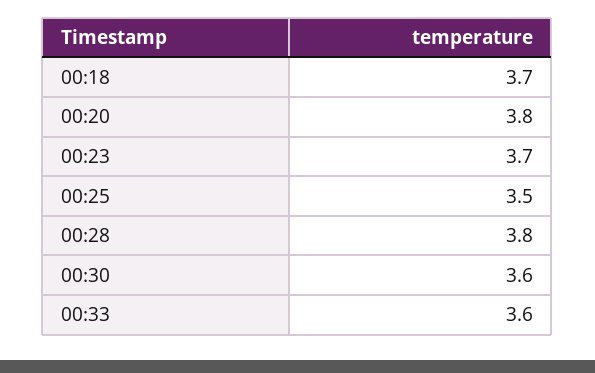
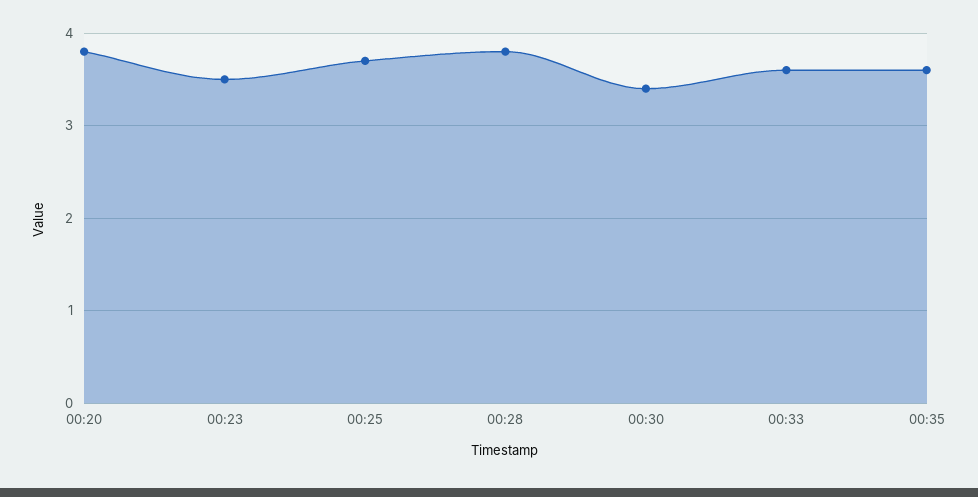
00:18: 3.7 -> none
00:23: 3.7 -> 3.5
00:25: 3.5 -> 3.7
00:30: 3.6 -> 3.4
00:35: none -> 3.6

